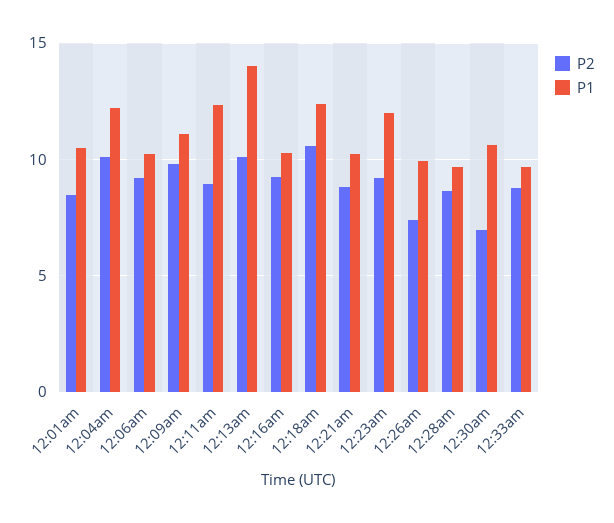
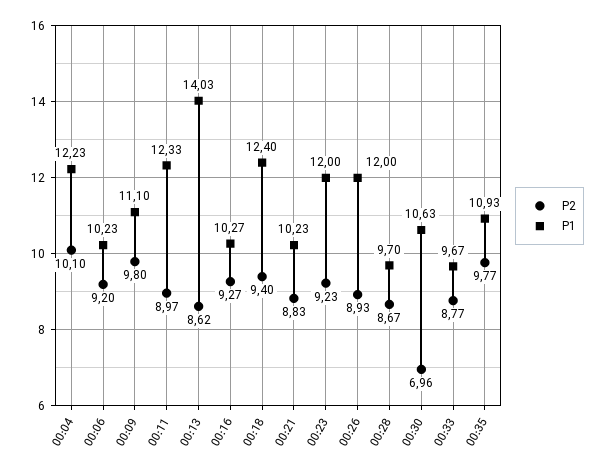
P2, 12:01am: 8.5 -> none
P1, 12:01am: 10.5 -> none
P2, 12:13am: 10 -> 8.62
P2, 12:18am: 10.5 -> 9.4
P2, 12:26am: 7.5 -> 8.93
P1, 12:26am: 10 -> 12
P2, 00:35: none -> 9.77
P1, 00:35: none -> 10.93

